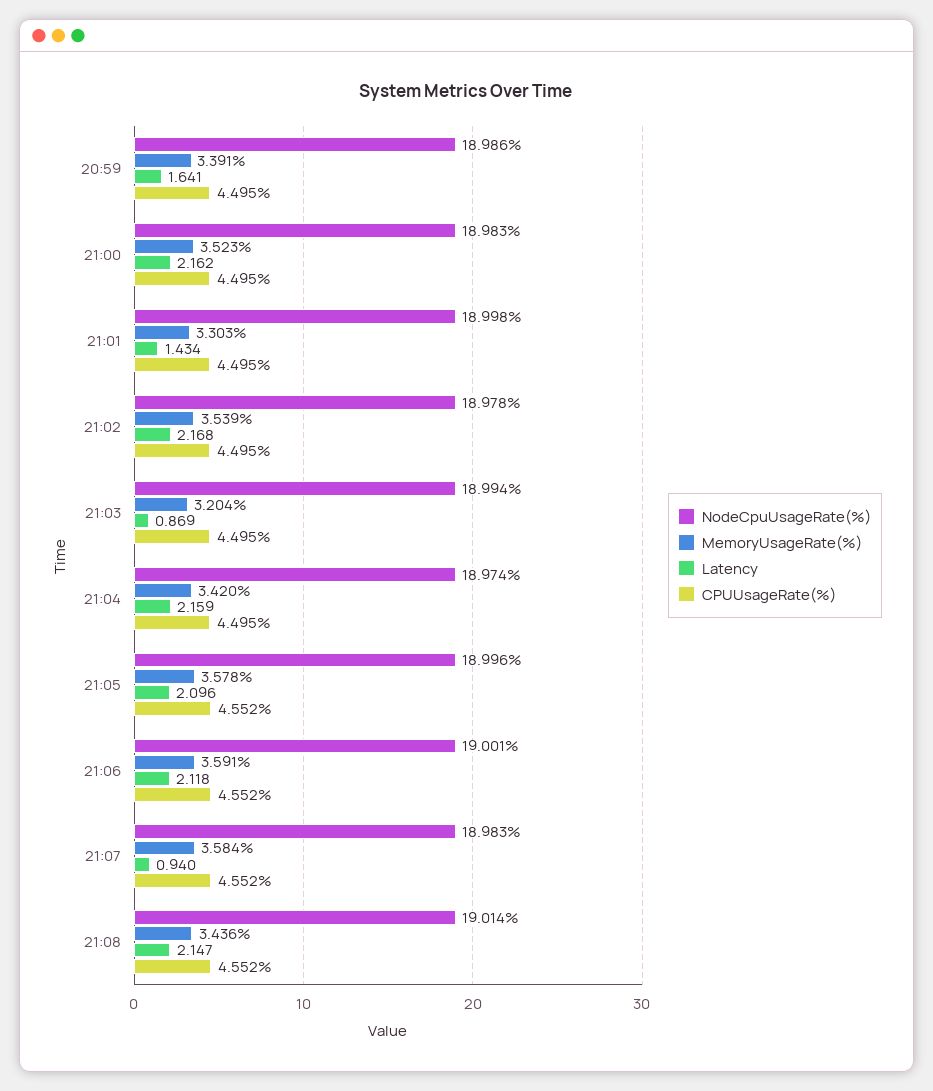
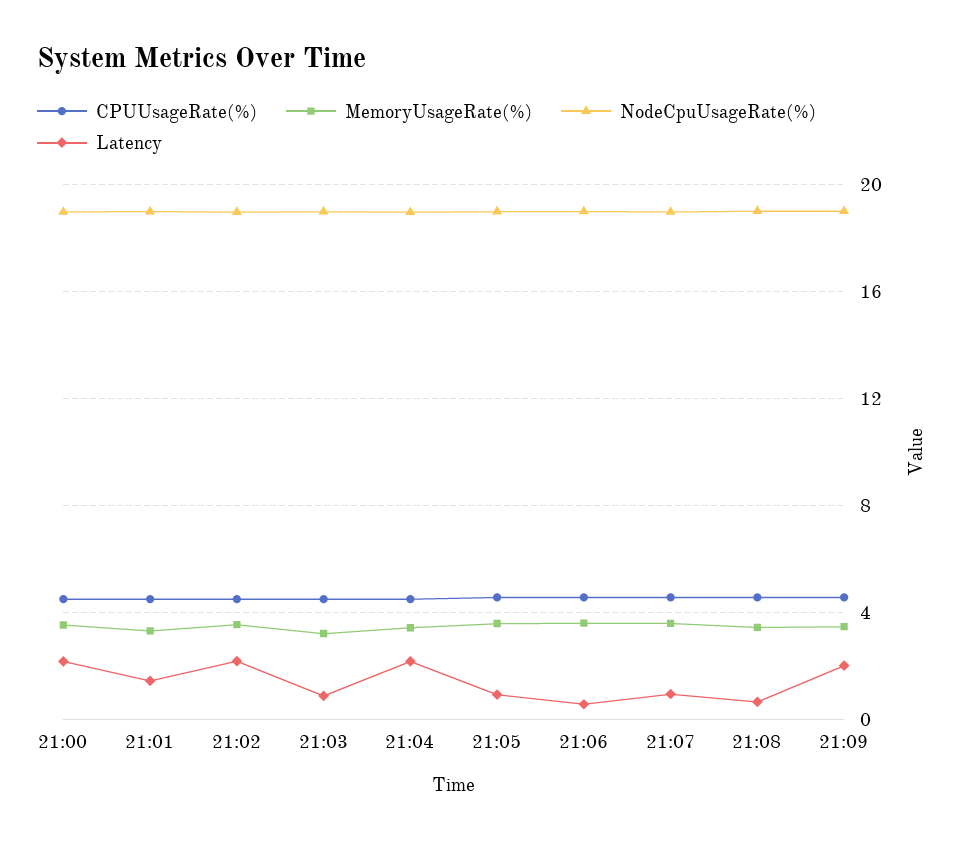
NodeCpuUsageRate(%), 20:59: 18.986 -> none
MemoryUsageRate(%), 20:59: 3.391 -> none
Latency, 20:59: 1.641 -> none
CPUUsageRate(%), 20:59: 4.495 -> none
Latency, 21:05: 2.096 -> 1
Latency, 21:06: 2.118 -> 0.5
Latency, 21:08: 2.147 -> 0.5
CPUUsageRate(%), 21:09: none -> 4.5
MemoryUsageRate(%), 21:09: none -> 3.5
NodeCpuUsageRate(%), 21:09: none -> 19
Latency, 21:09: none -> 2

